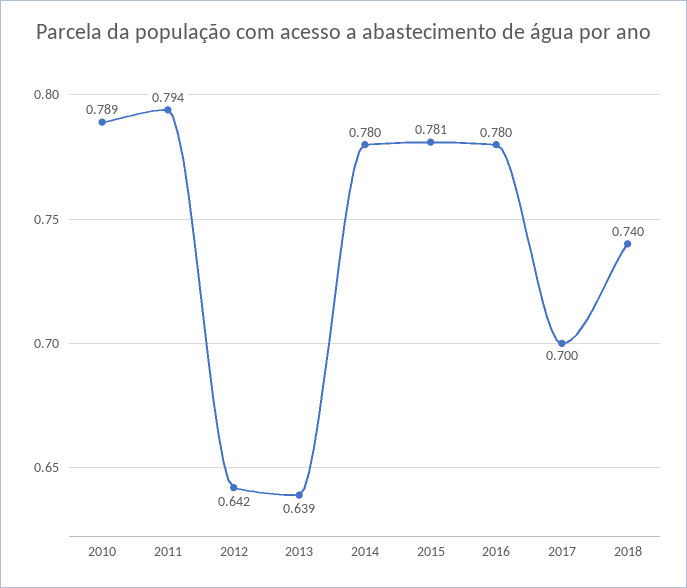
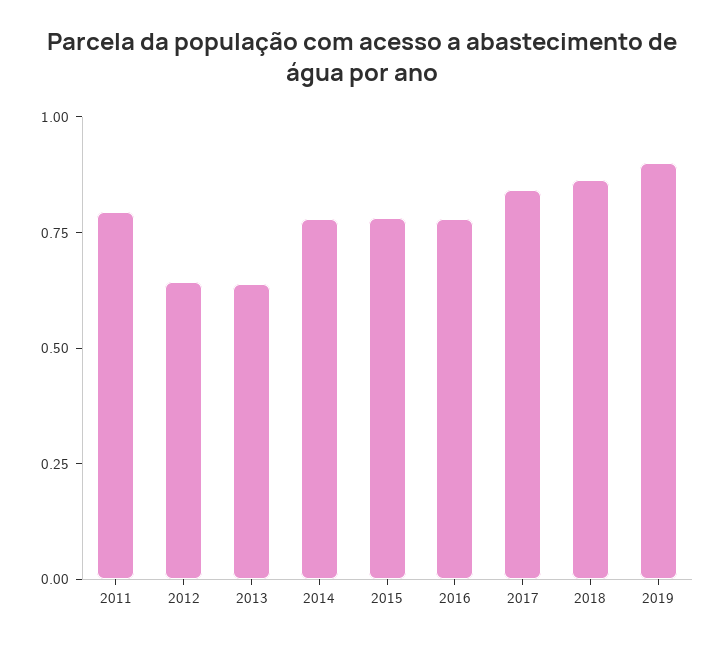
2010: 0.789 -> none
2017: 0.7 -> 0.85
2018: 0.74 -> 0.85
2019: none -> 0.9

